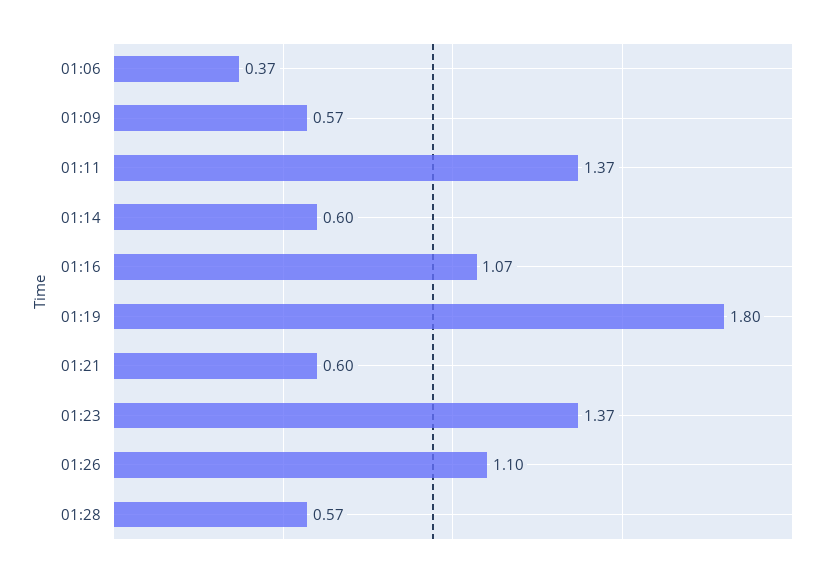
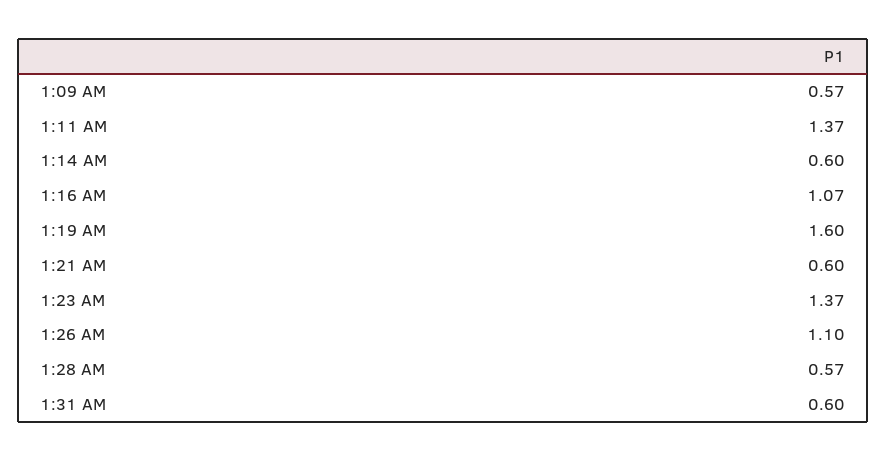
01:06: 0.37 -> none
01:19: 1.8 -> 1.6
1:31 AM: none -> 0.6

